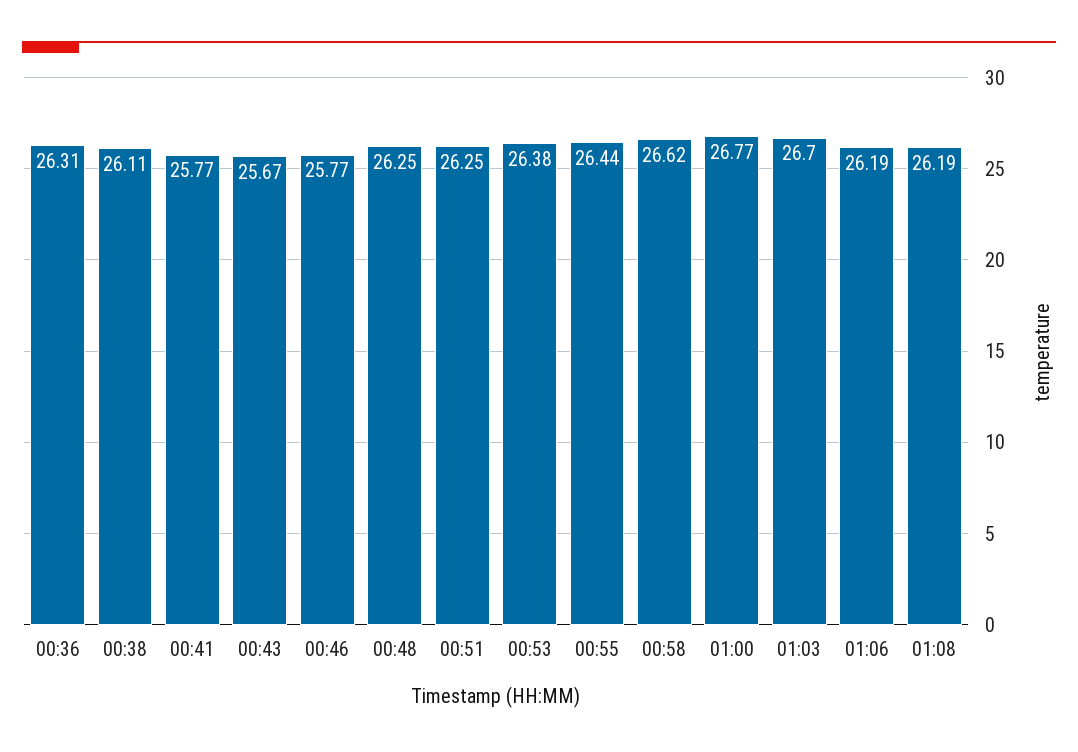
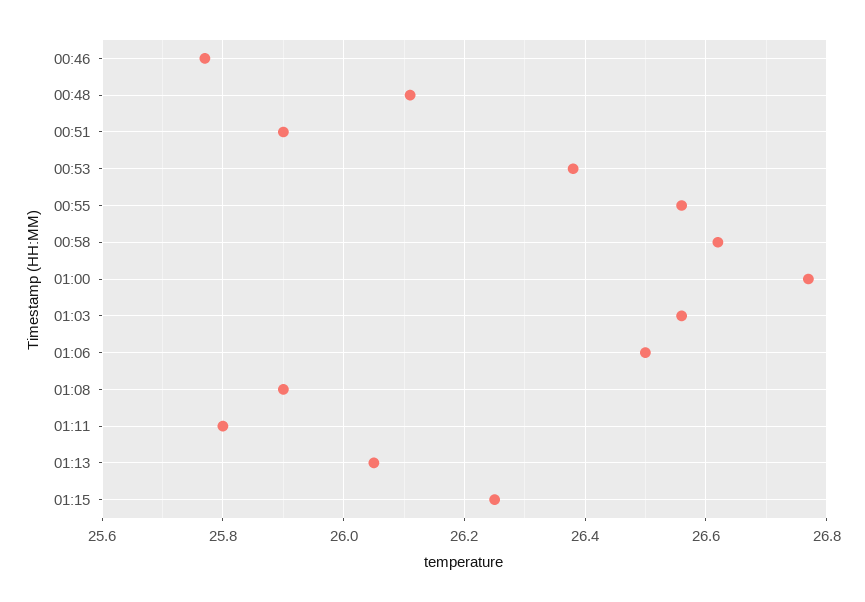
00:36: 26.31 -> none
00:38: 26.11 -> none
00:41: 25.77 -> none
00:43: 25.67 -> none
00:48: 26.25 -> 26.1
00:51: 26.25 -> 25.9
00:55: 26.44 -> 26.55
01:03: 26.7 -> 26.55
01:06: 26.19 -> 26.5
01:08: 26.19 -> 25.9
01:11: none -> 25.8
01:13: none -> 26.05
01:15: none -> 26.25

